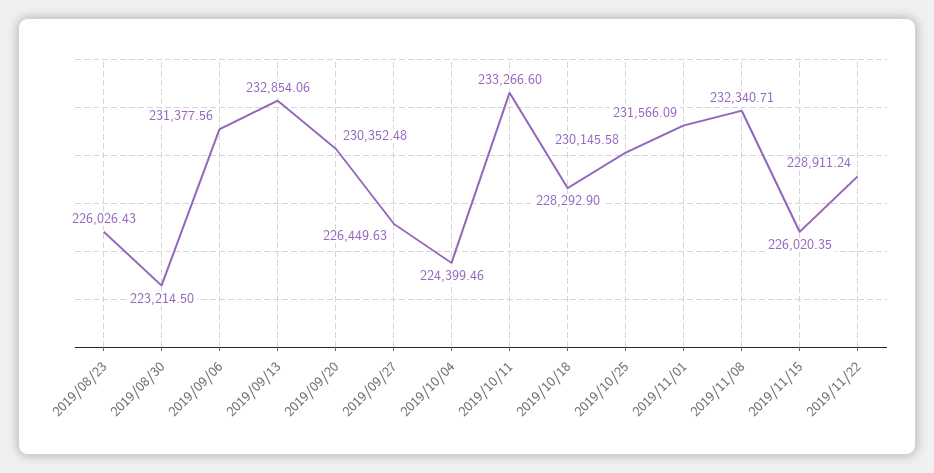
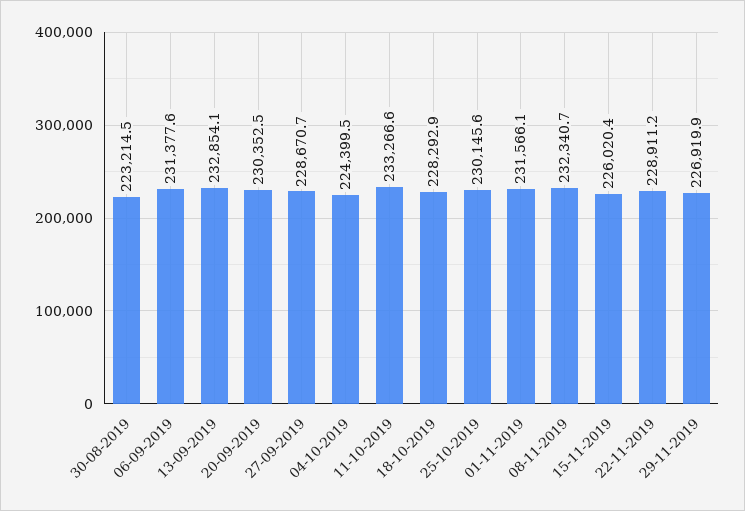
2019/08/23: 226026.43 -> none
2019/09/27: 226449.63 -> 228670.7
29-11-2019: none -> 226919.9

